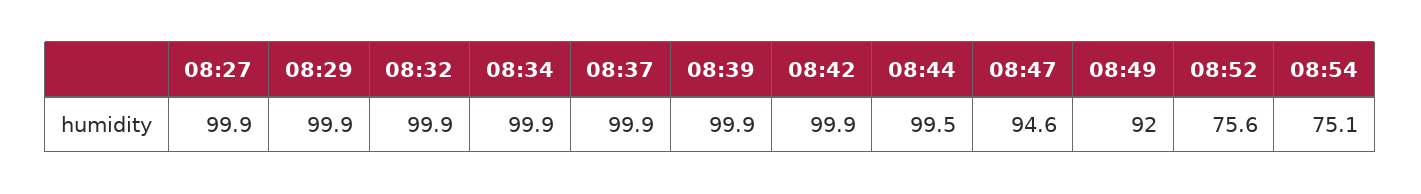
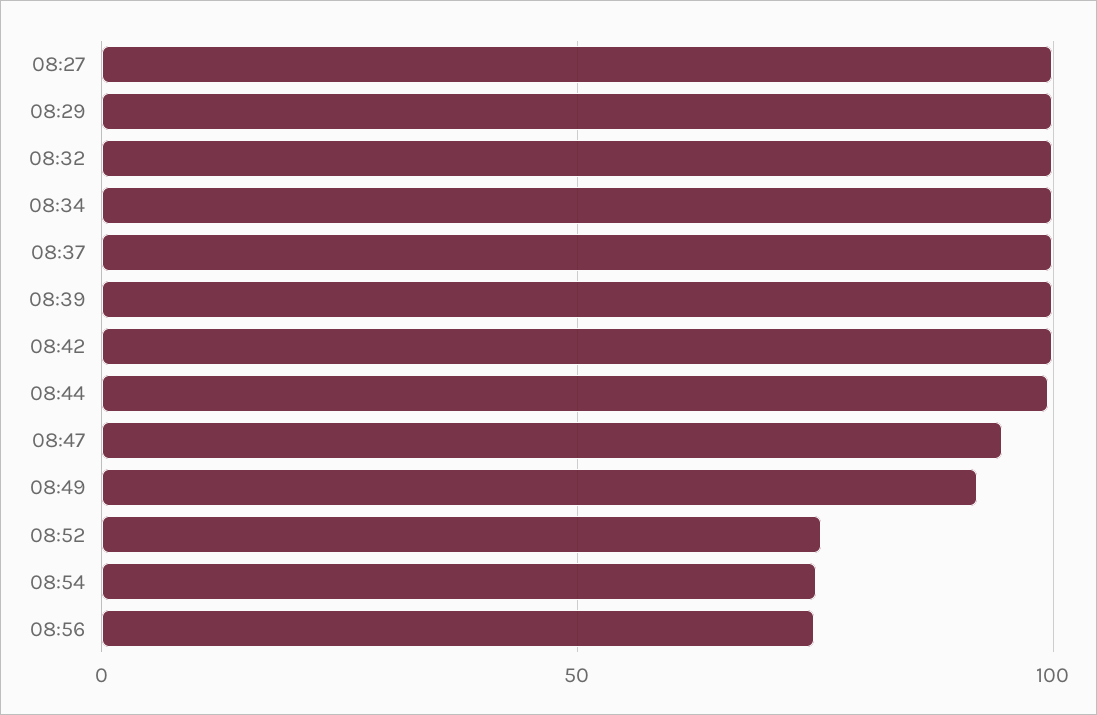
08:56: none -> 75

